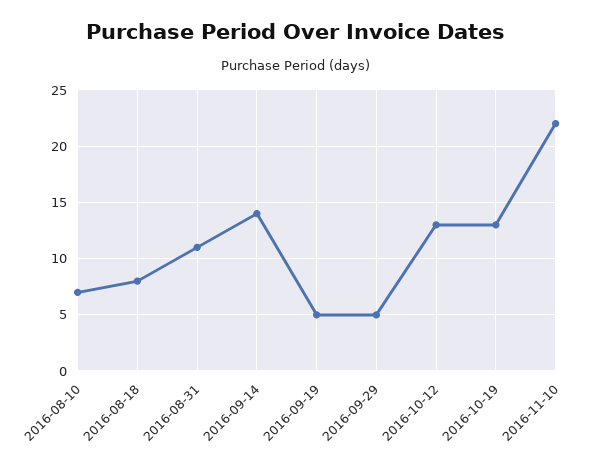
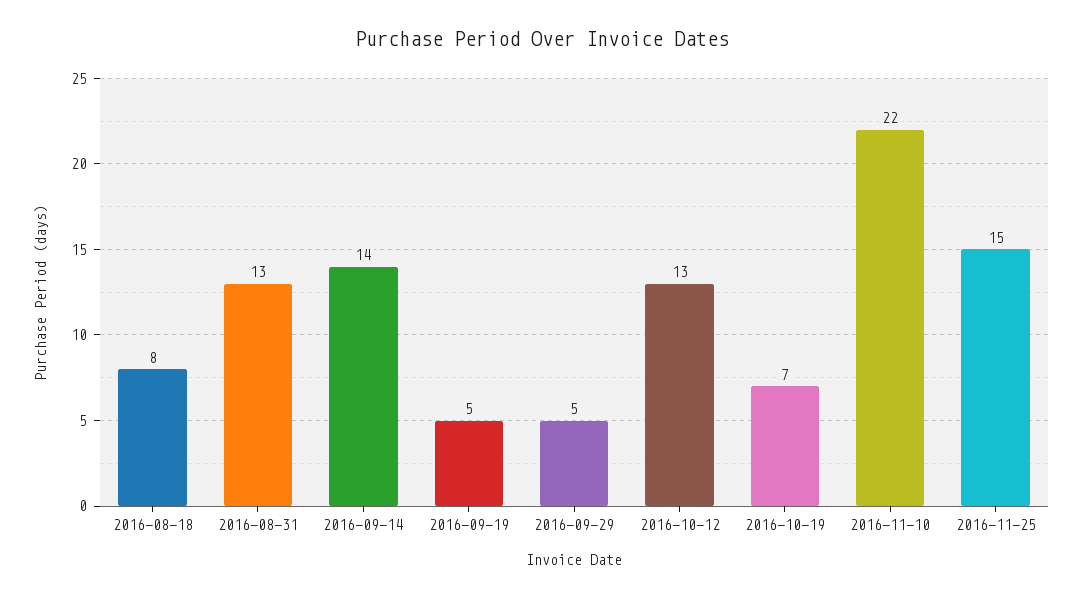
2016-08-10: 7 -> none
2016-08-31: 11 -> 13
2016-10-19: 13 -> 7
2016-11-25: none -> 15

